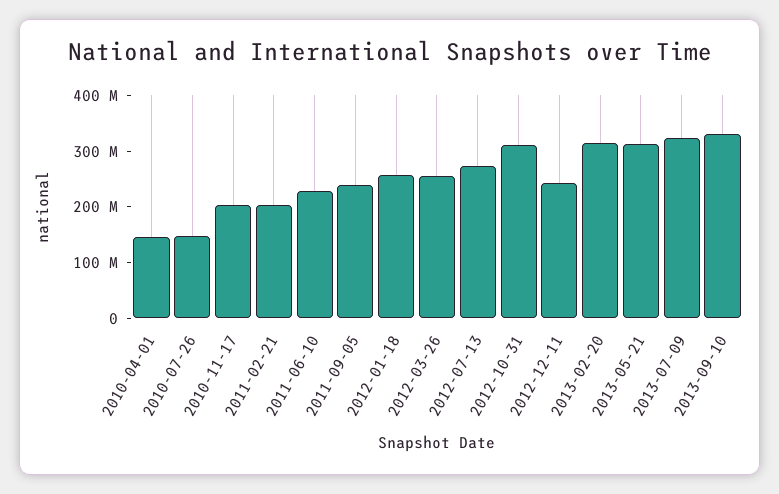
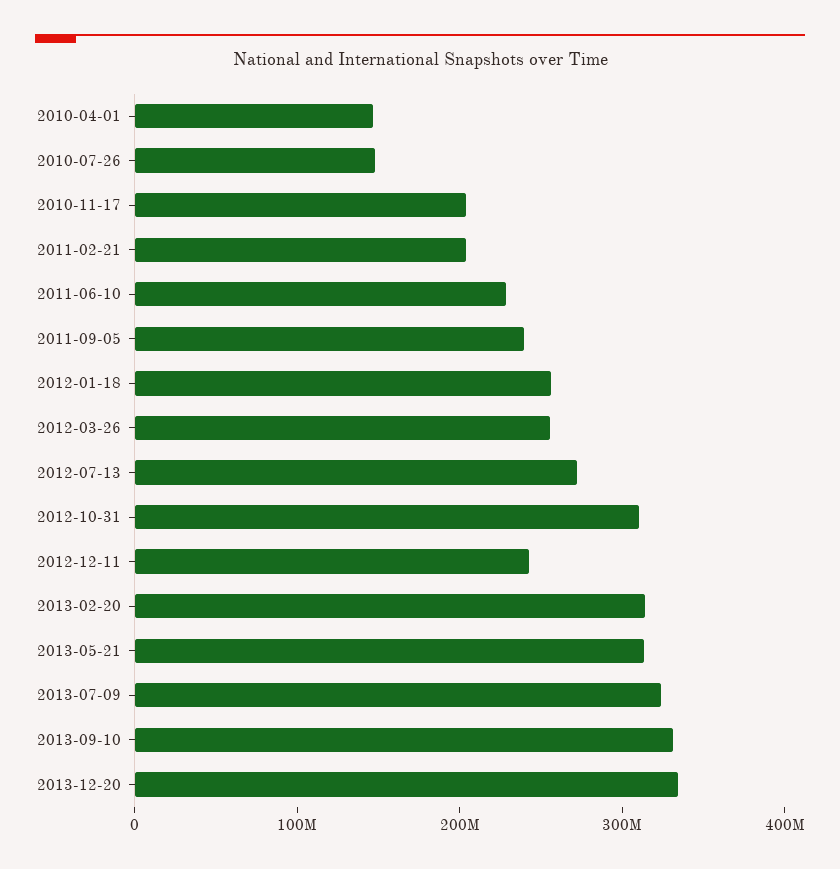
2013-12-20: none -> 340000000

